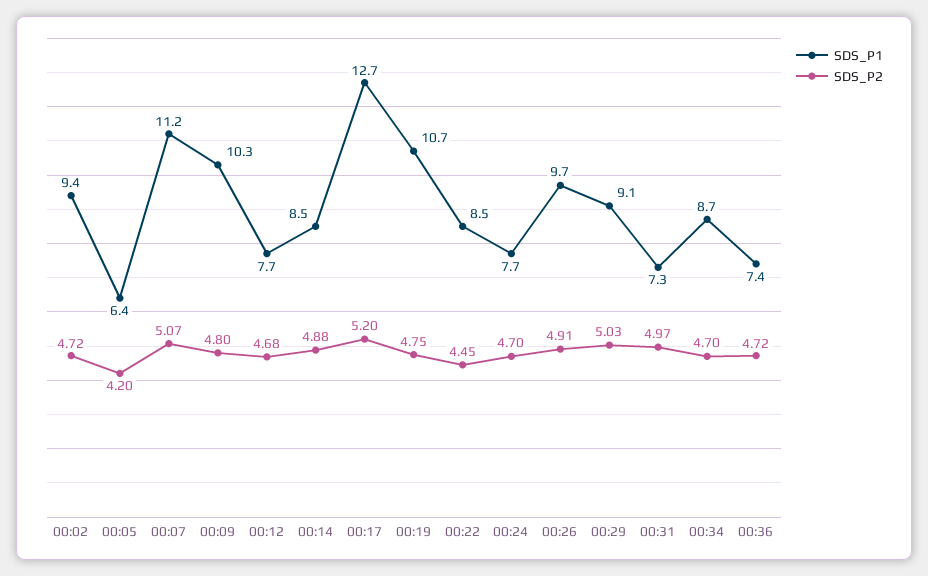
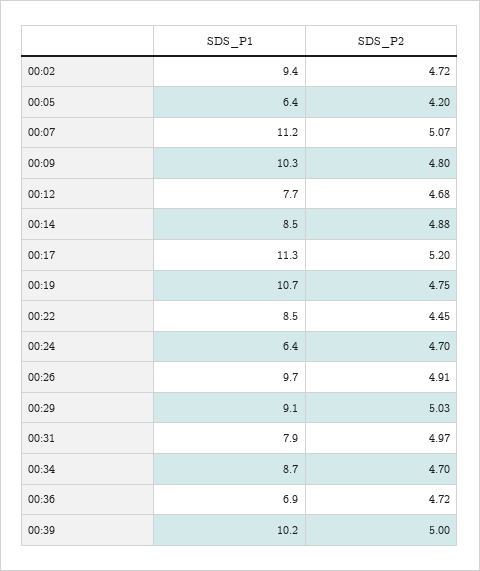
SDS_P1, 00:17: 12.7 -> 11.3
SDS_P1, 00:24: 7.7 -> 6.4
SDS_P1, 00:31: 7.3 -> 7.9
SDS_P1, 00:36: 7.4 -> 6.9
SDS_P1, 00:39: none -> 10.2
SDS_P2, 00:39: none -> 5

